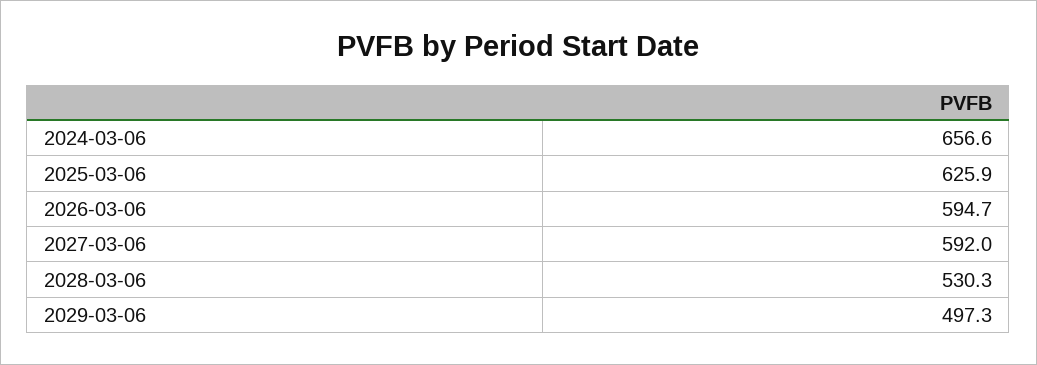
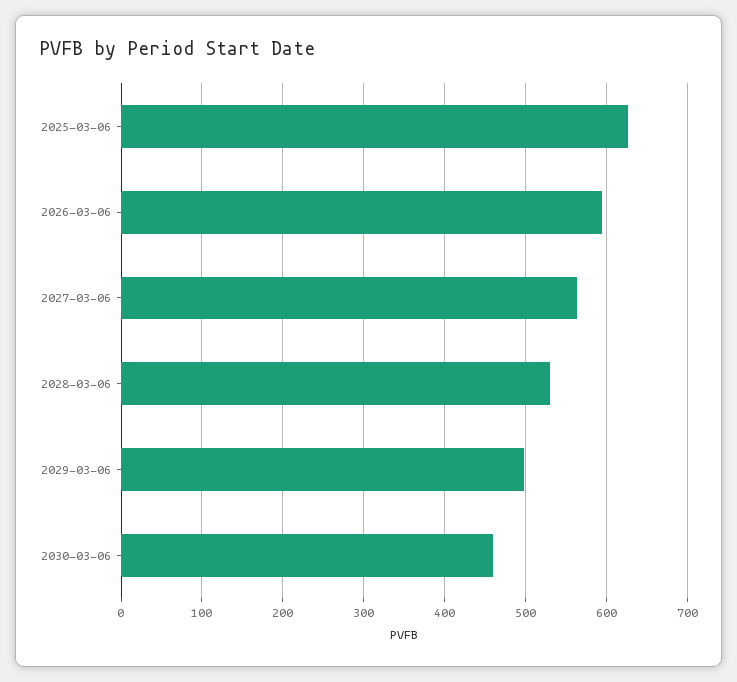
2024-03-06: 656.6 -> none
2027-03-06: 592 -> 560
2030-03-06: none -> 460

